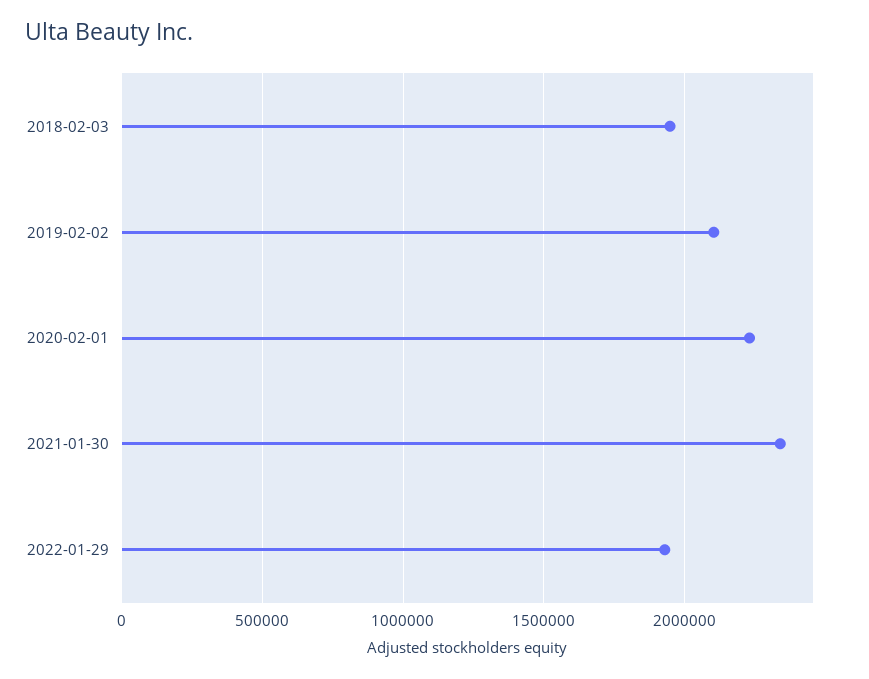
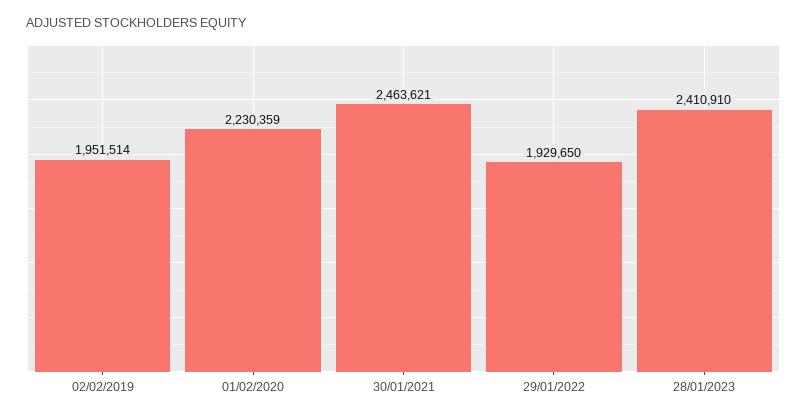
2018-02-03: 1950000 -> none
2019-02-02: 2100000 -> 1951514
2021-01-30: 2350000 -> 2463621
28/01/2023: none -> 2410910

